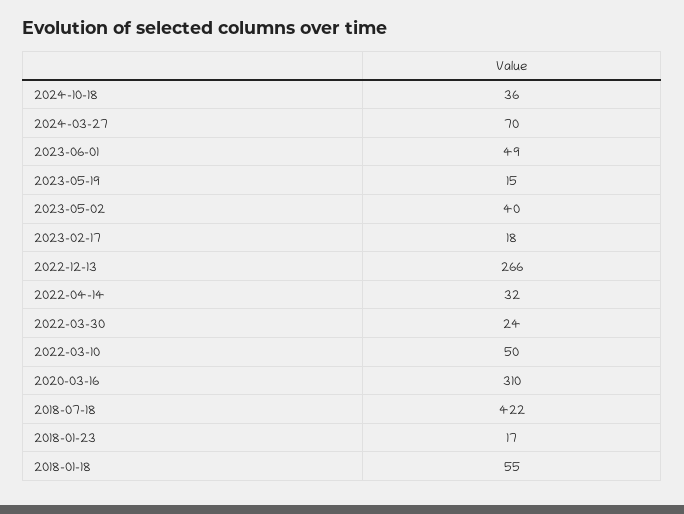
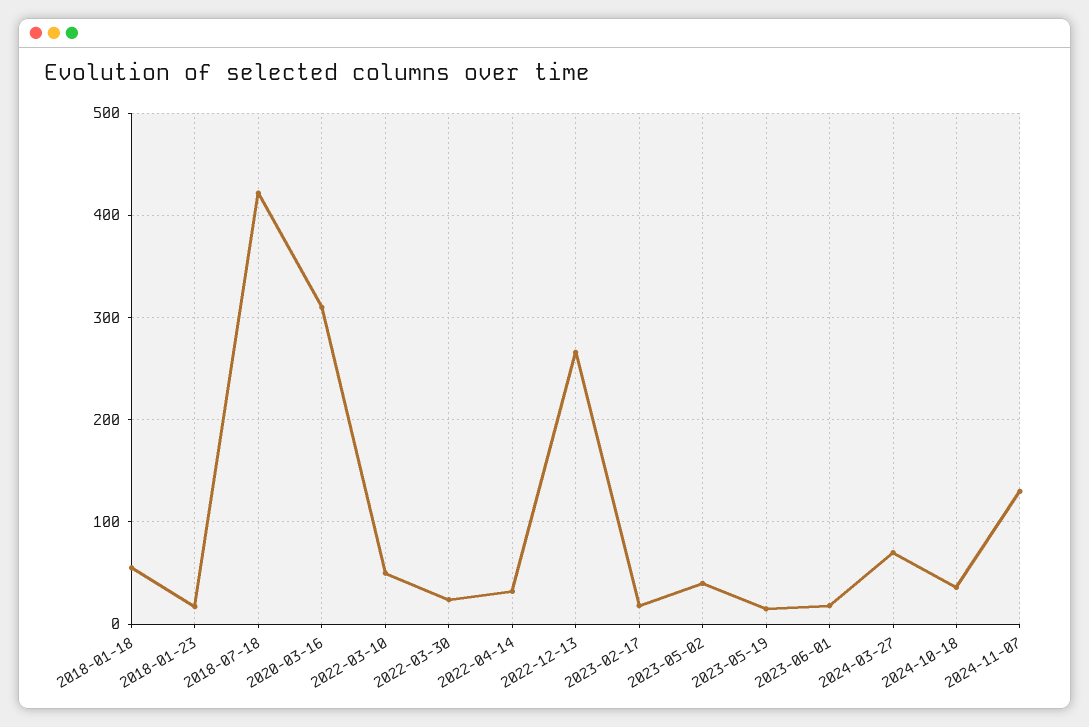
2023-06-01: 49 -> 20
2024-11-07: none -> 130

